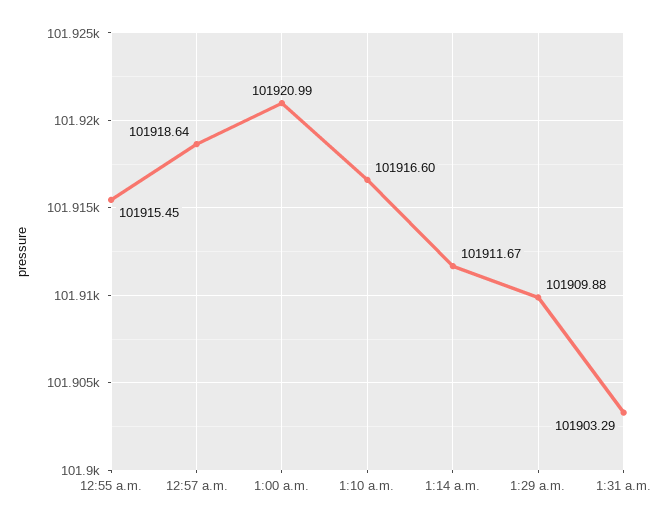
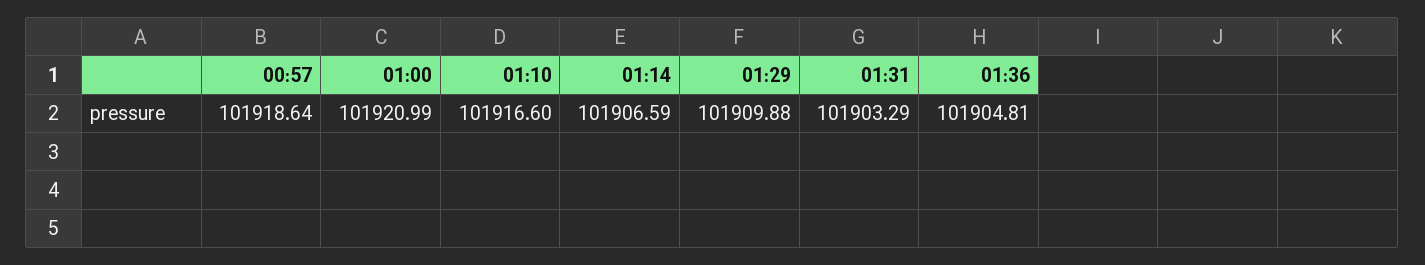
12:55 a.m.: 101915.45 -> none
1:14 a.m.: 101911.67 -> 101906.59
01:36: none -> 101904.81

